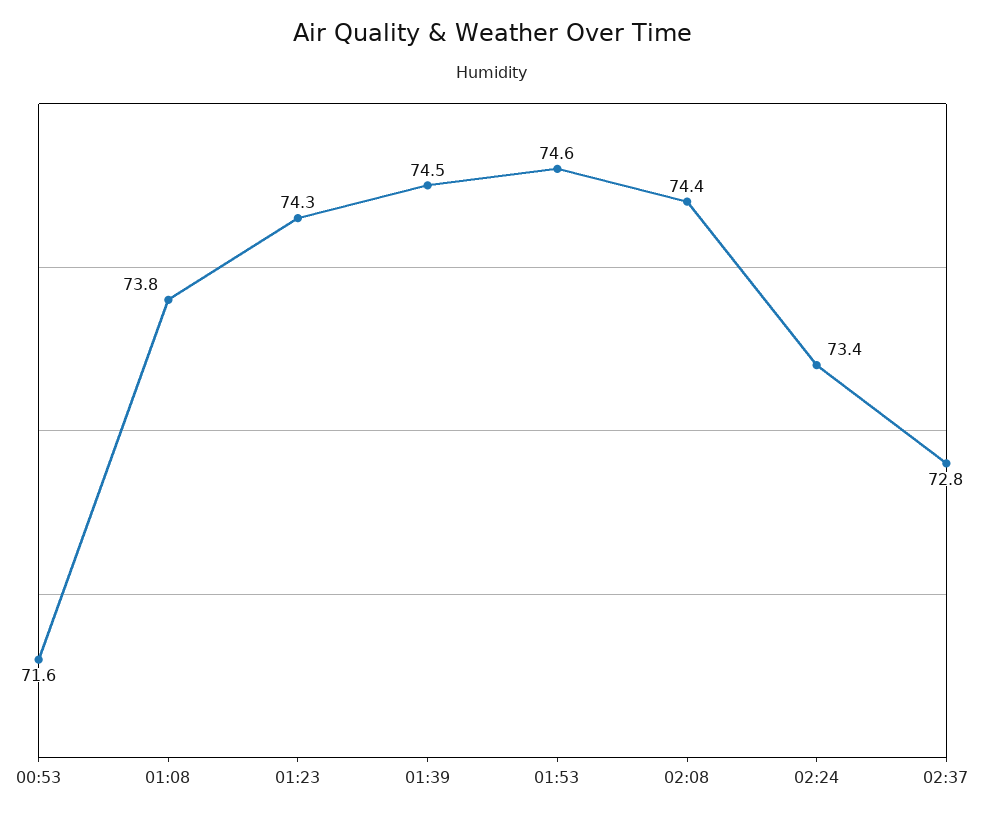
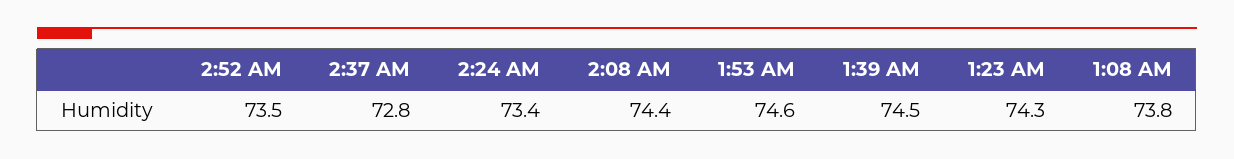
00:53: 71.6 -> none
2:52 AM: none -> 73.5

